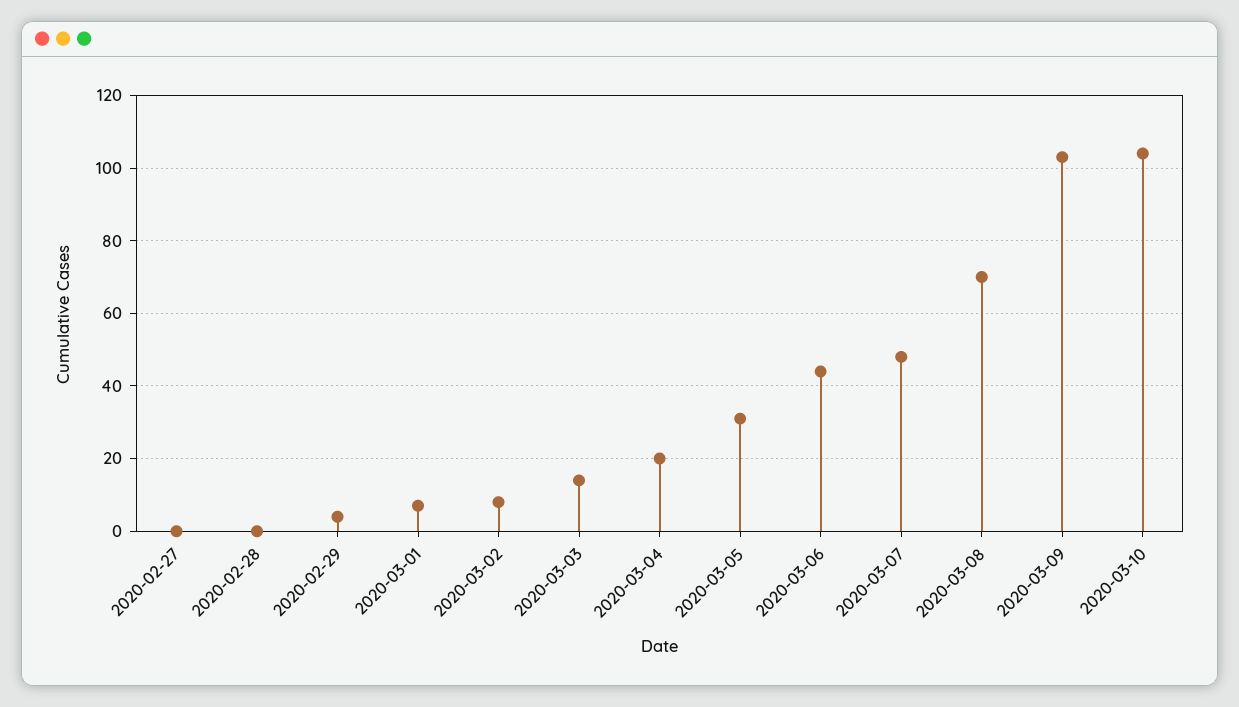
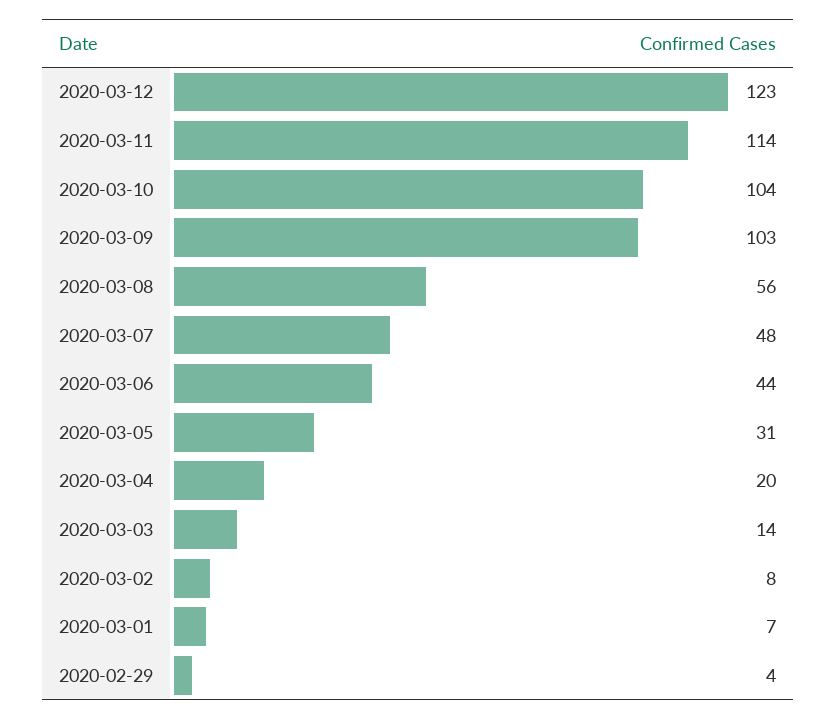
2020-02-27: 0 -> none
2020-02-28: 0 -> none
2020-03-08: 70 -> 56
2020-03-12: none -> 123
2020-03-11: none -> 114

